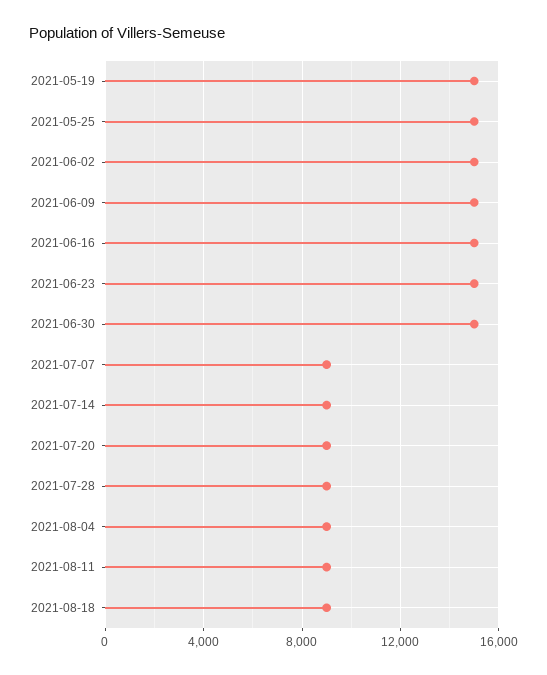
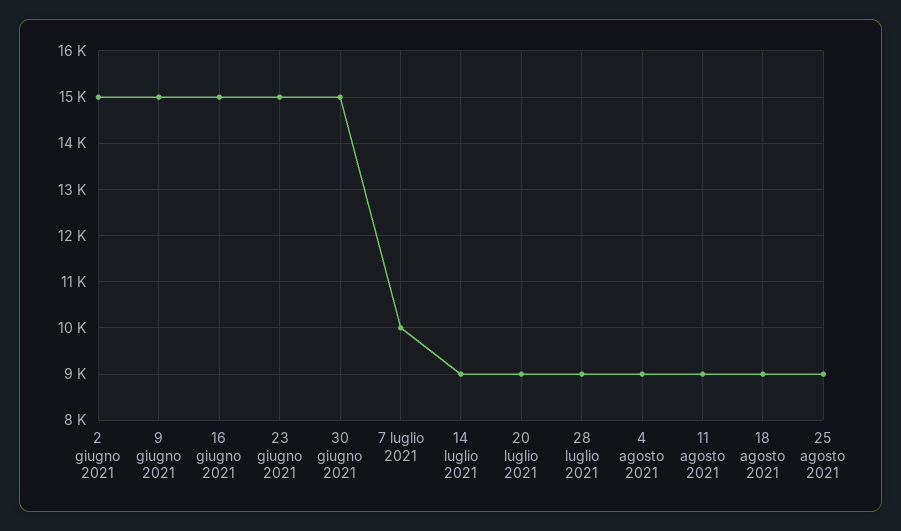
2021-05-19: 15000 -> none
2021-05-25: 15000 -> none
2021-07-07: 9000 -> 10000
25 agosto 2021: none -> 9000

